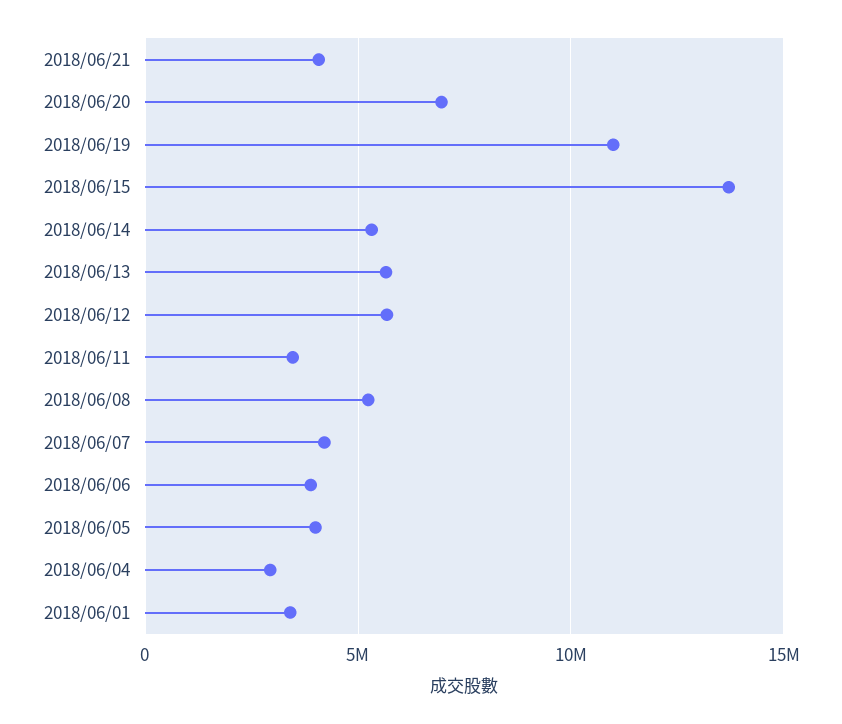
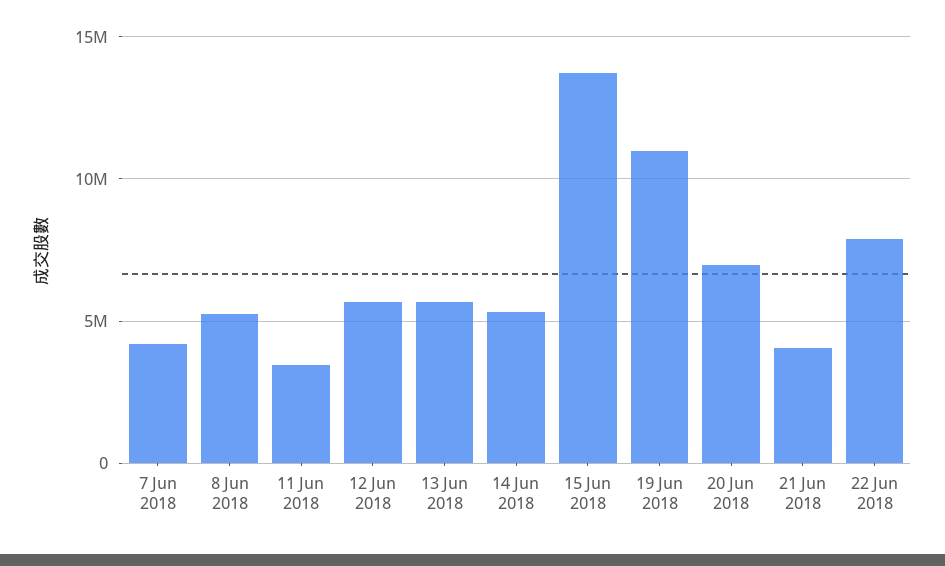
2018/06/06: 4000000 -> none
2018/06/05: 4000000 -> none
2018/06/04: 3000000 -> none
2018/06/01: 3500000 -> none
22 Jun 2018: none -> 8000000

